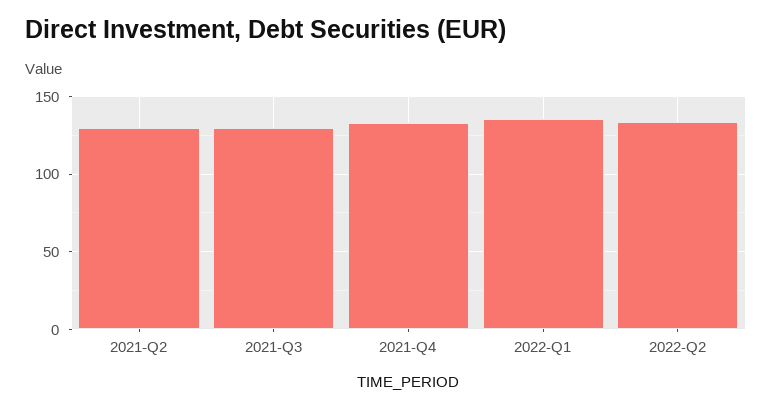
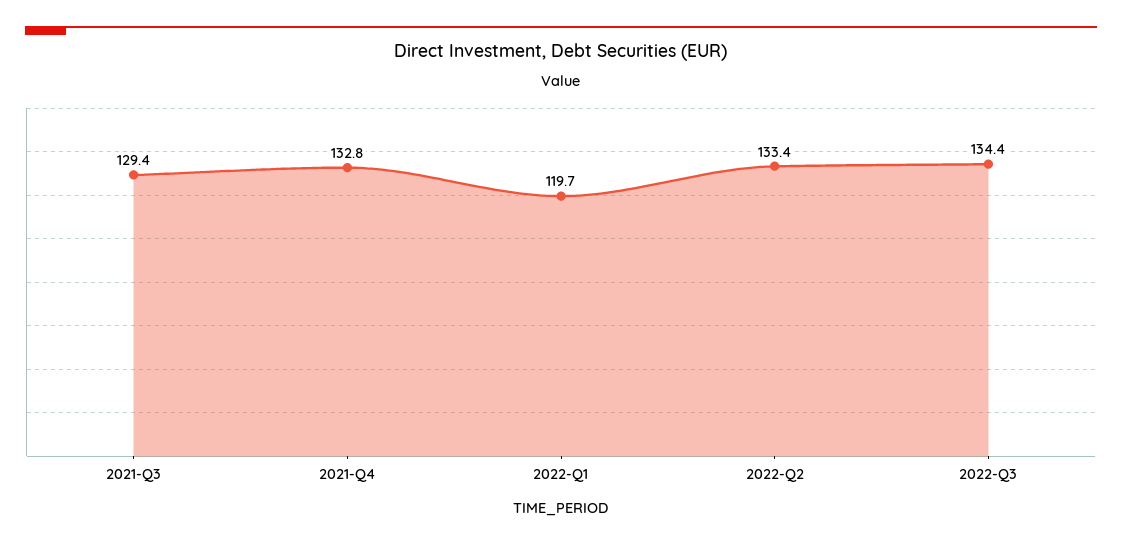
2021-Q2: 130 -> none
2022-Q1: 135 -> 119.7
2022-Q3: none -> 134.4

